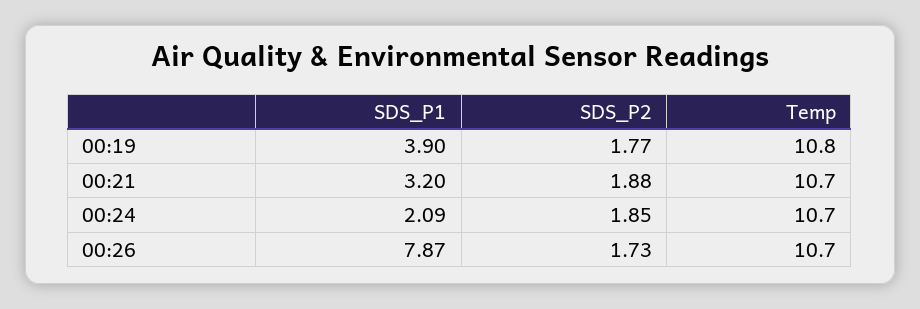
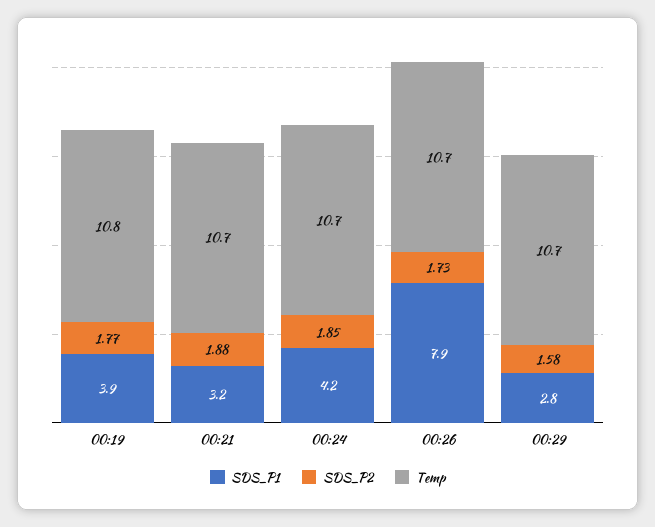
SDS_P1, 00:24: 2.09 -> 4.2
SDS_P1, 00:29: none -> 2.8
SDS_P2, 00:29: none -> 1.58
Temp, 00:29: none -> 10.7

